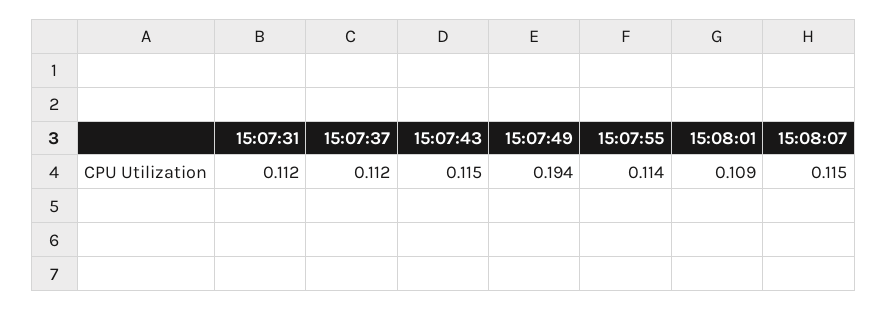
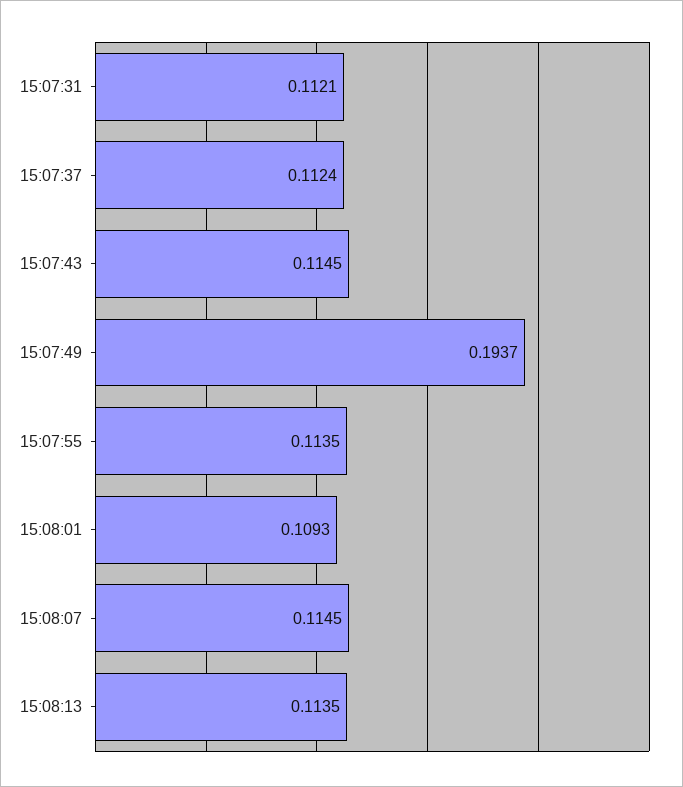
15:08:13: none -> 0.1135

